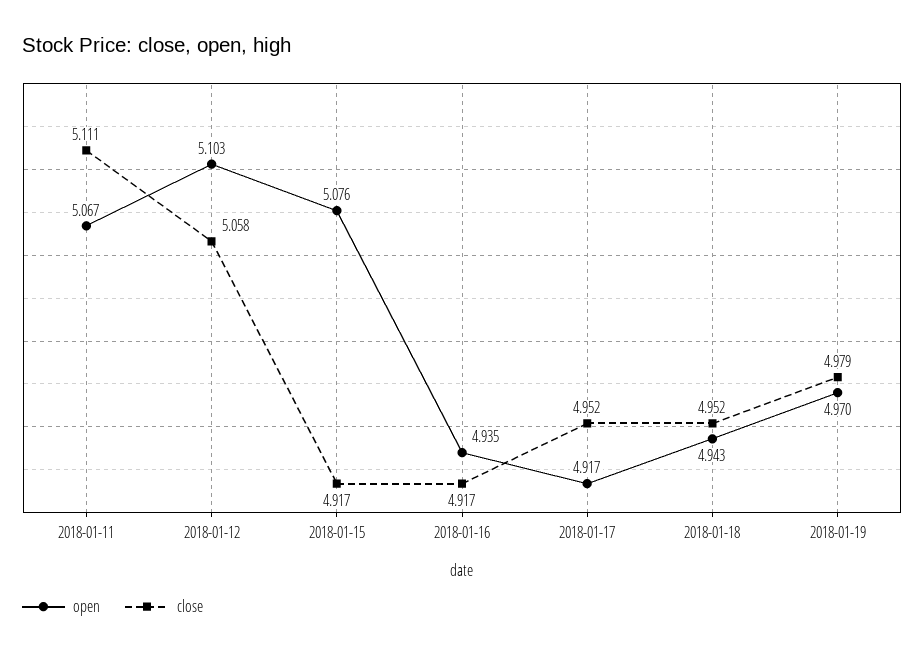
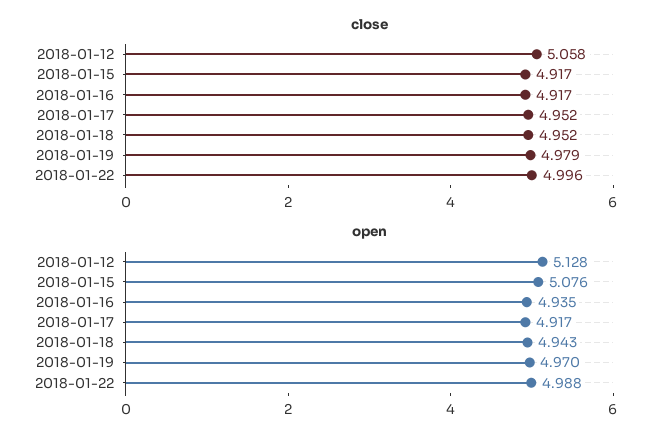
open, 2018-01-11: 5.067 -> none
close, 2018-01-11: 5.111 -> none
open, 2018-01-12: 5.103 -> 5.128
close, 2018-01-22: none -> 4.996
open, 2018-01-22: none -> 4.988

